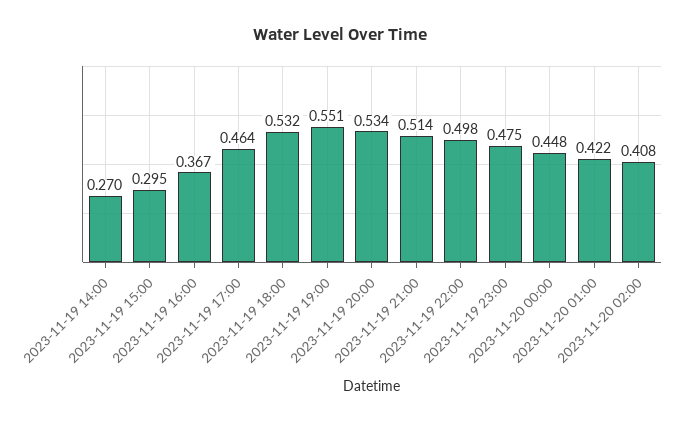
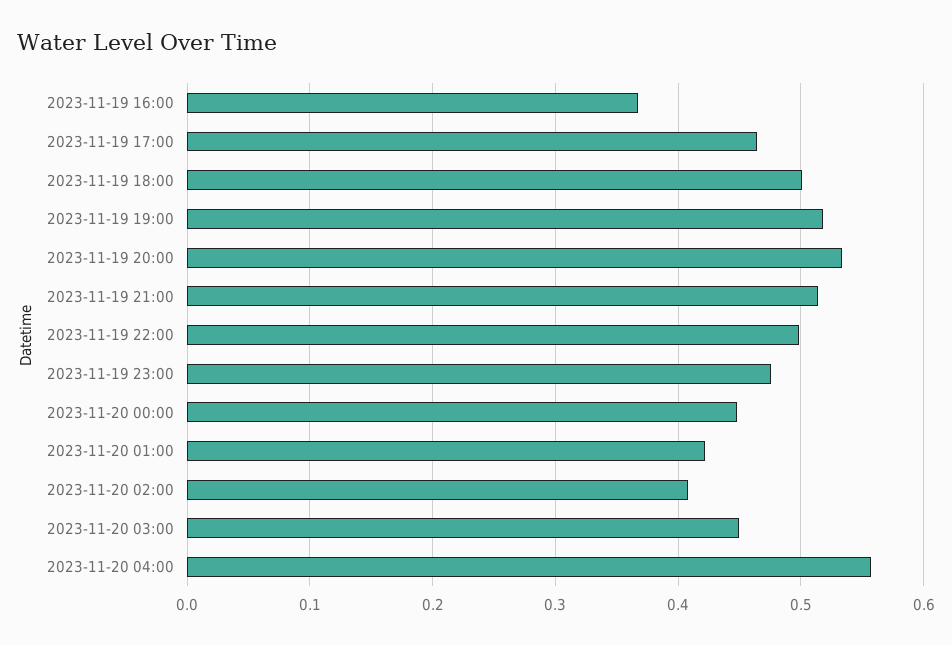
2023-11-19 14:00: 0.27 -> none
2023-11-19 15:00: 0.295 -> none
2023-11-19 18:00: 0.532 -> 0.5
2023-11-19 19:00: 0.551 -> 0.52
2023-11-20 03:00: none -> 0.45
2023-11-20 04:00: none -> 0.56

